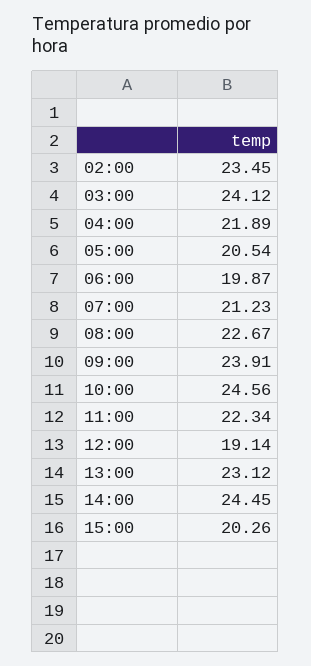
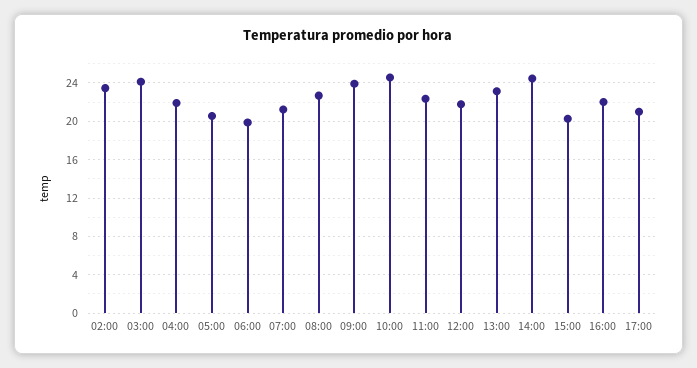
12:00: 19.14 -> 22
16:00: none -> 22
17:00: none -> 21

